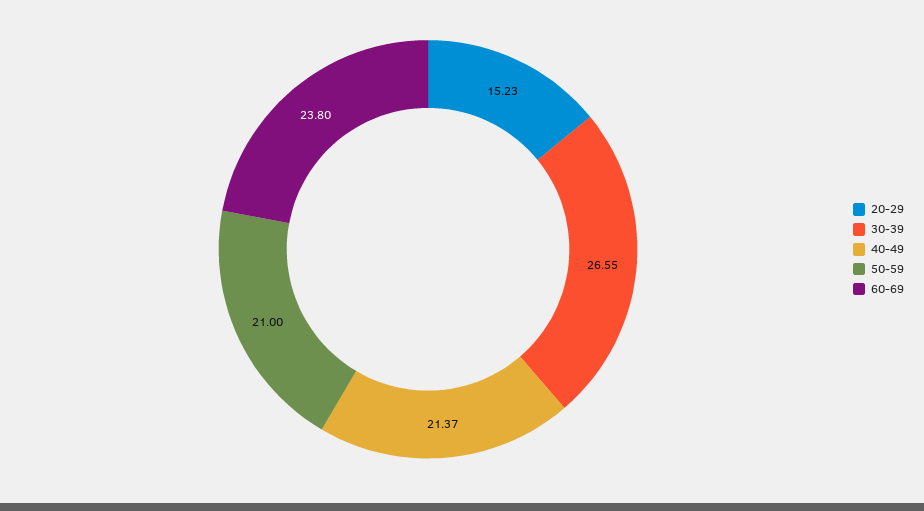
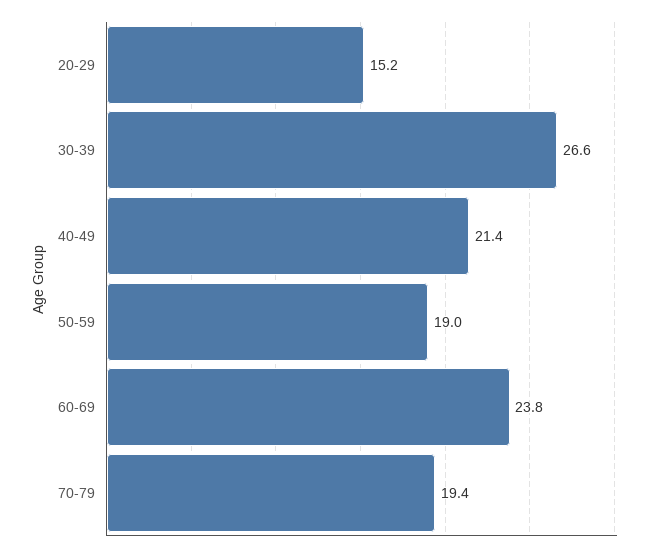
50-59: 21 -> 19
70-79: none -> 19.4

